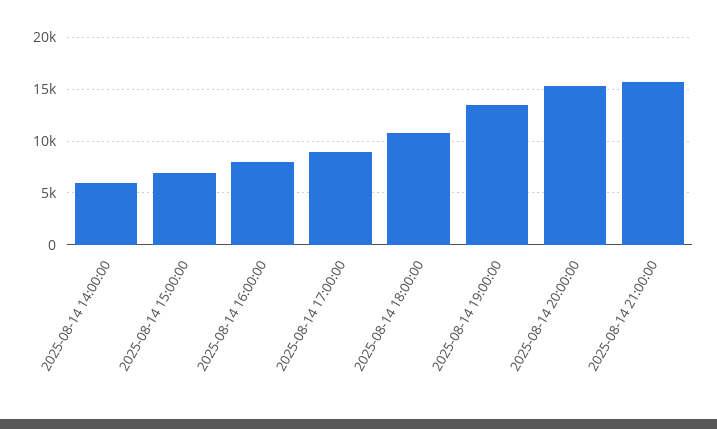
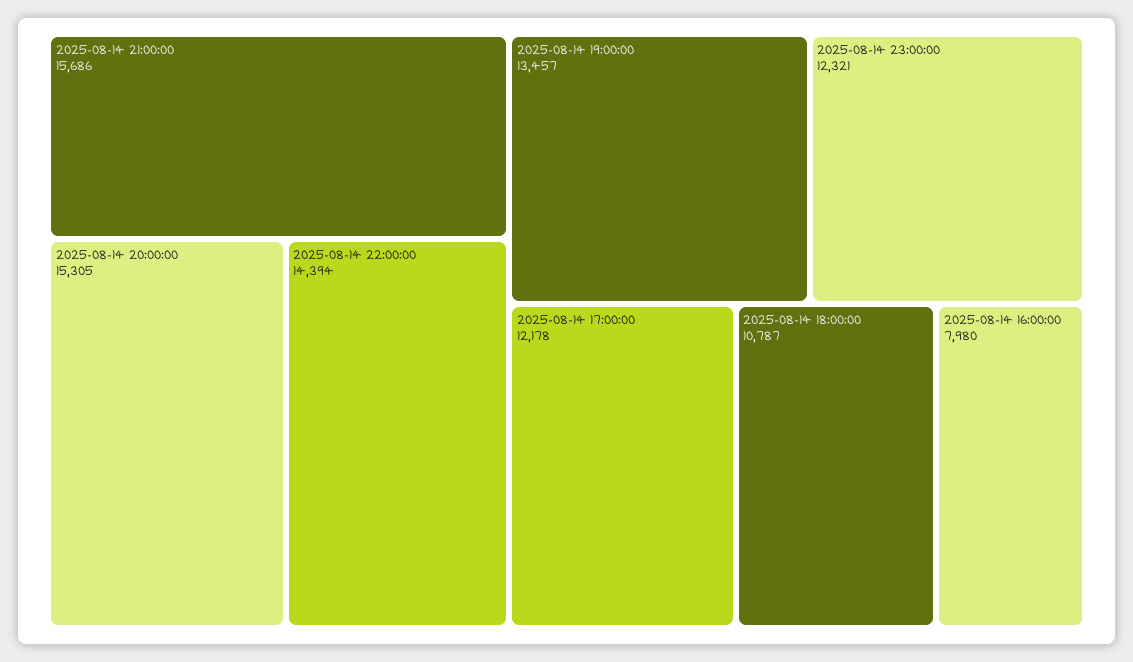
2025-08-14 14:00:00: 6000 -> none
2025-08-14 15:00:00: 7000 -> none
2025-08-14 17:00:00: 9000 -> 12178
2025-08-14 22:00:00: none -> 14394
2025-08-14 23:00:00: none -> 12321

